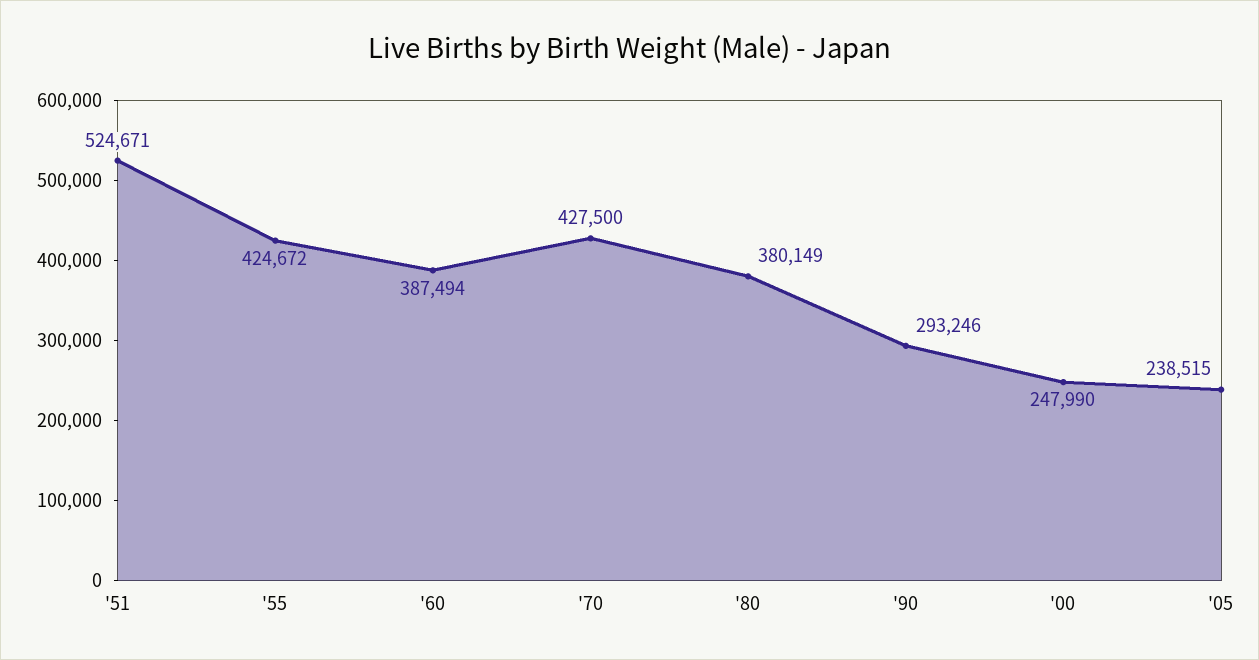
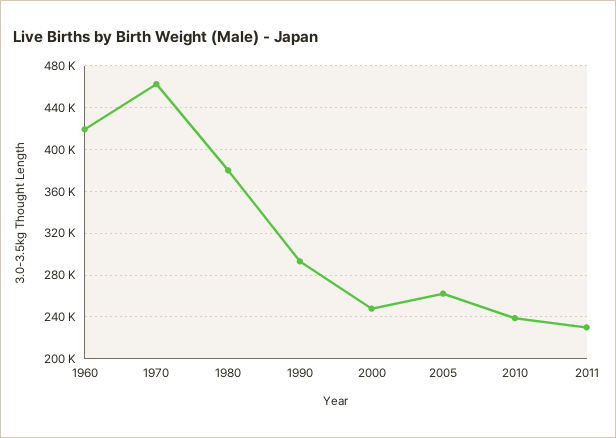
'51: 524671 -> none
'55: 424672 -> none
'60: 387494 -> 420000
'70: 427500 -> 460000
'05: 238515 -> 260000
2010: none -> 240000
2011: none -> 230000

